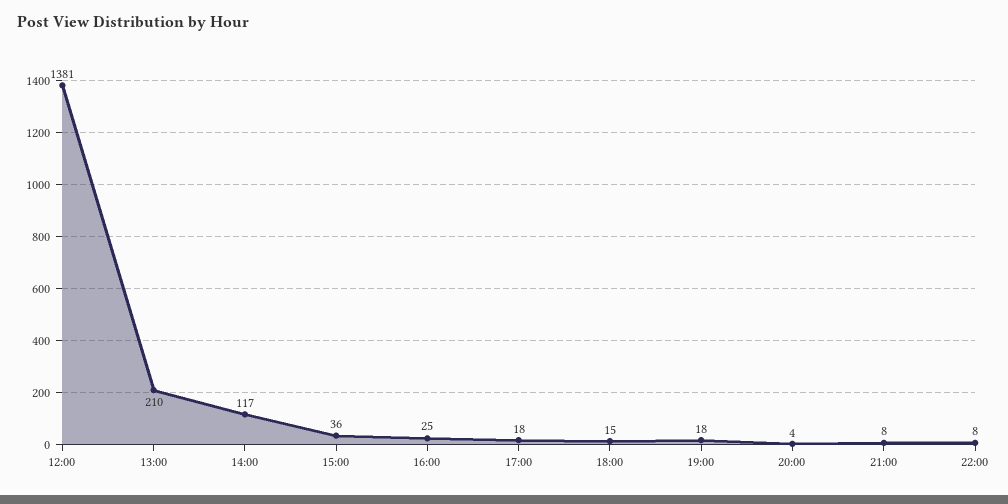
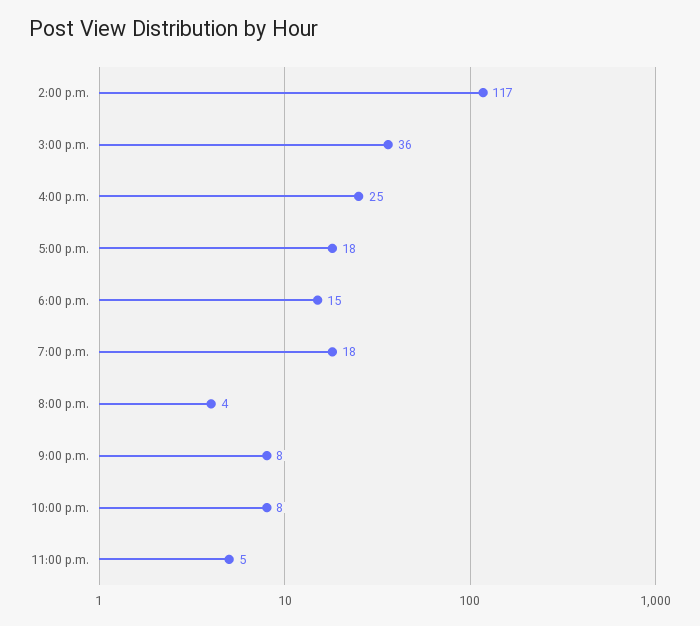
12:00: 1381 -> none
13:00: 210 -> none
11:00 p.m.: none -> 5

